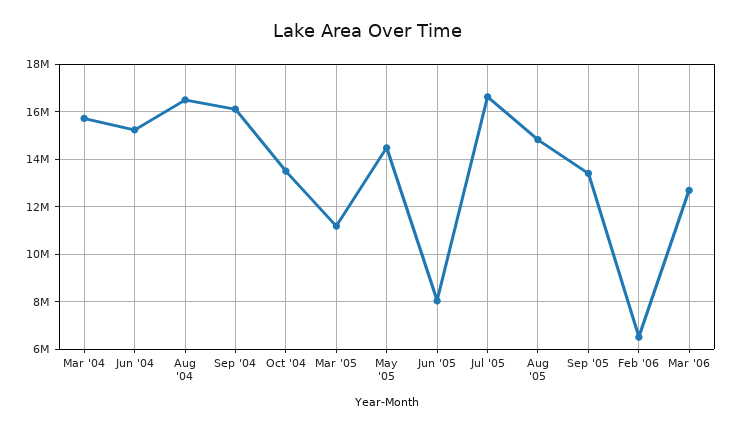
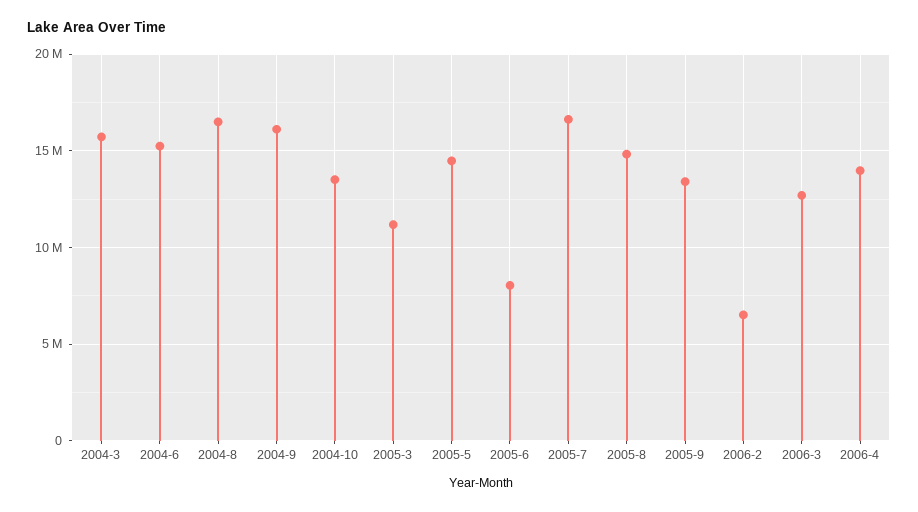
2006-4: none -> 14000000

